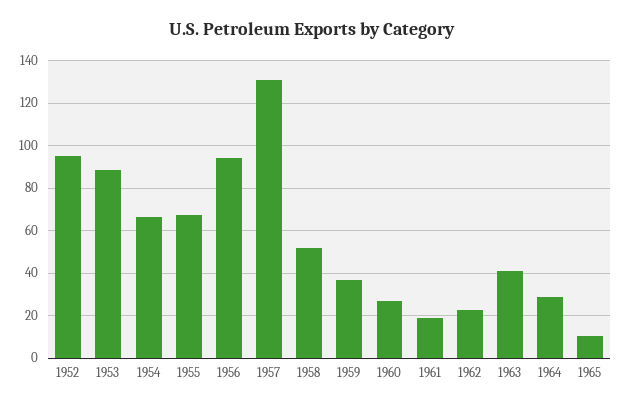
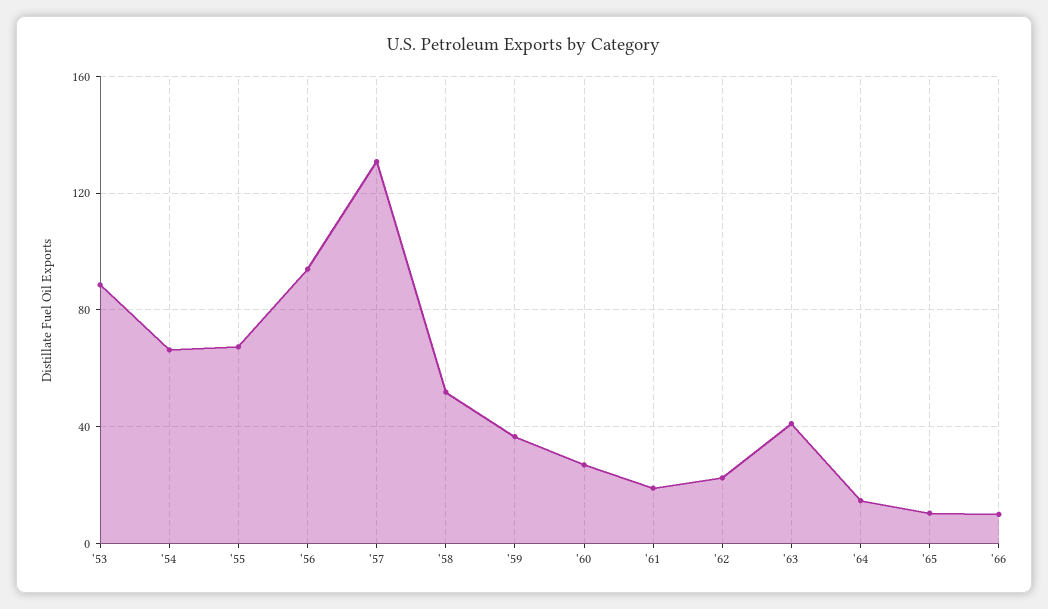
1952: 95 -> none
1964: 30 -> 15
'66: none -> 10

